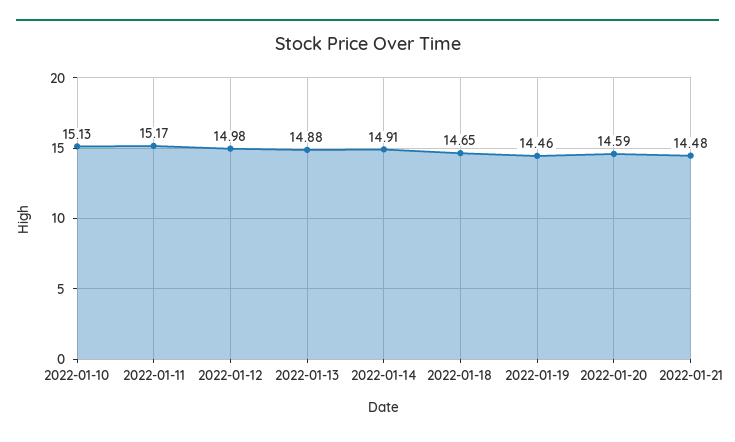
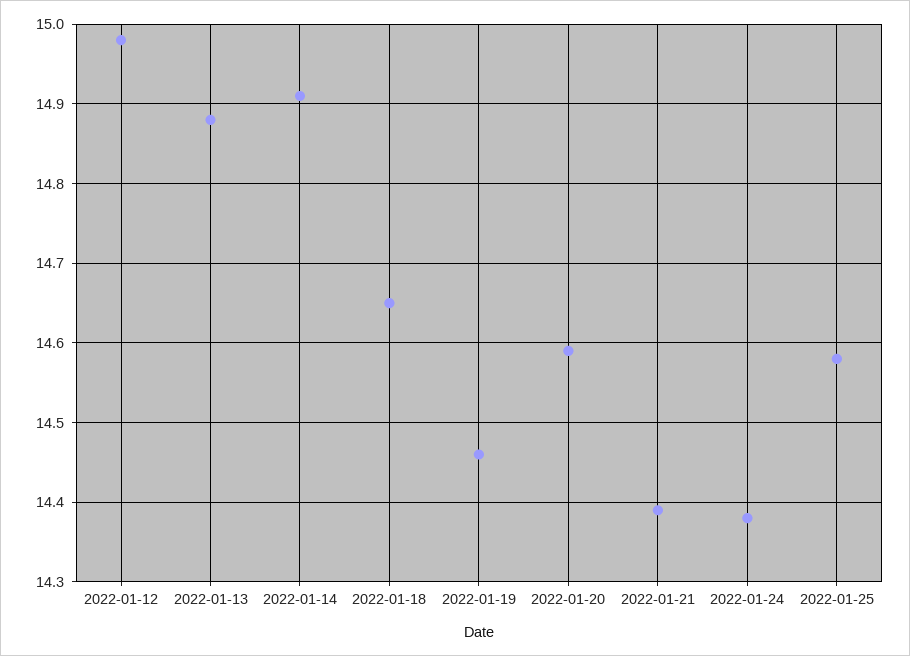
2022-01-10: 15.13 -> none
2022-01-11: 15.17 -> none
2022-01-21: 14.48 -> 14.39
2022-01-24: none -> 14.38
2022-01-25: none -> 14.58

